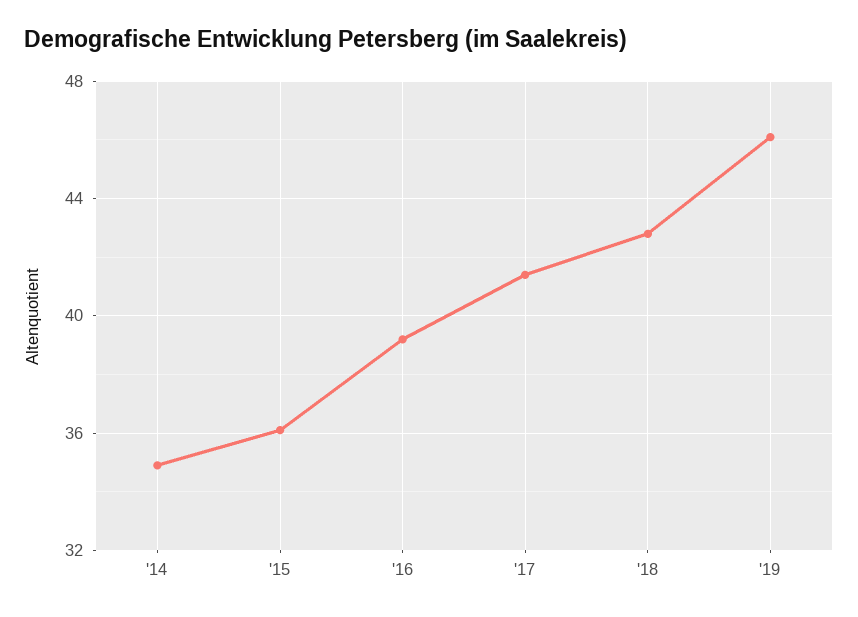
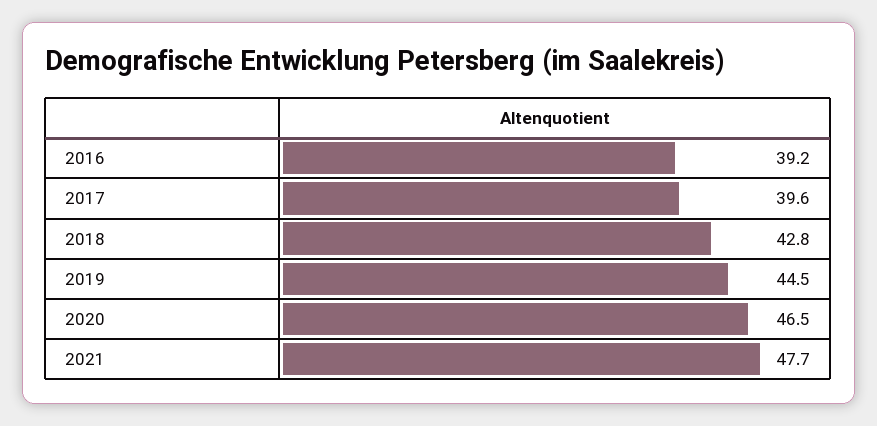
'14: 35 -> none
'15: 36 -> none
'17: 41.5 -> 39.6
'19: 46 -> 44.5
2020: none -> 46.5
2021: none -> 47.7

